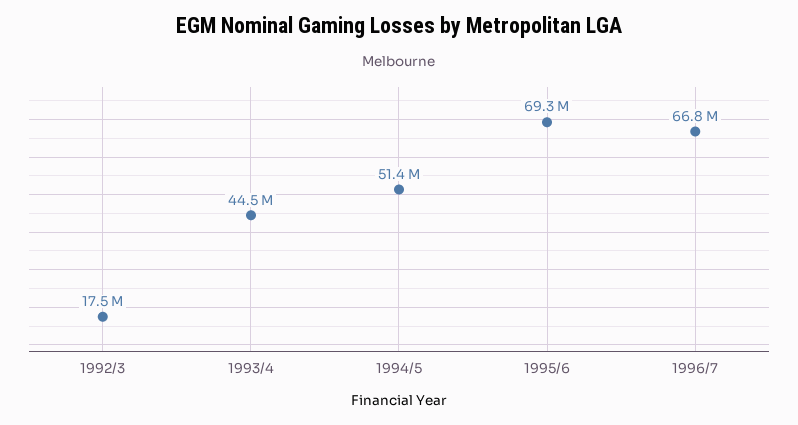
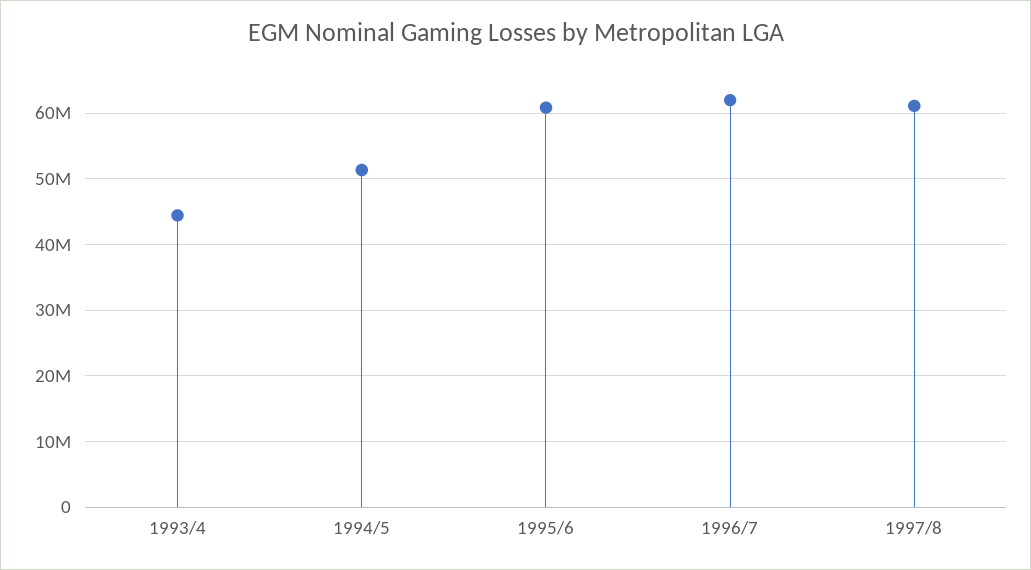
1992/3: 17500000 -> none
1995/6: 69300000 -> 61000000
1996/7: 66800000 -> 62000000
1997/8: none -> 61000000

